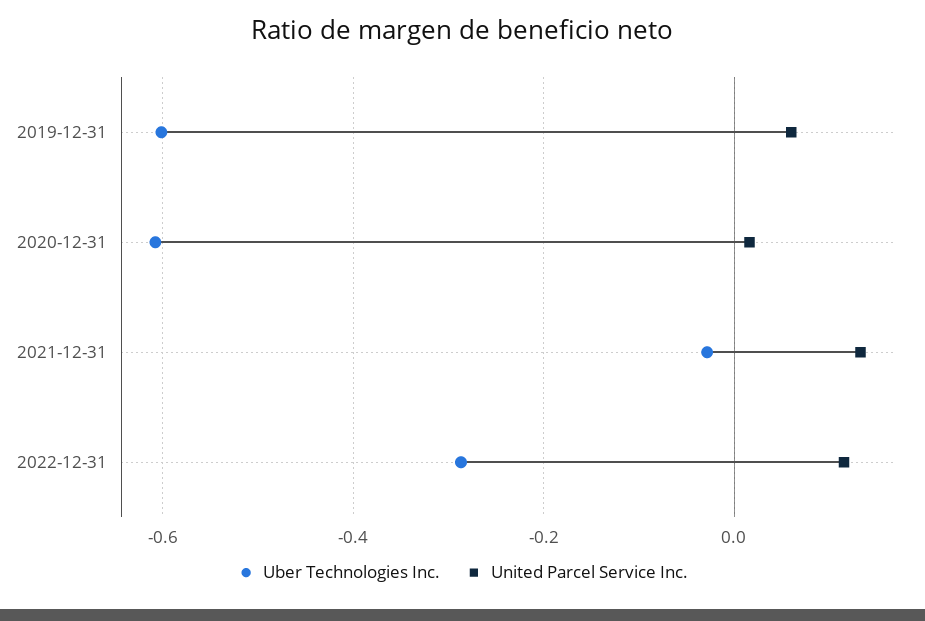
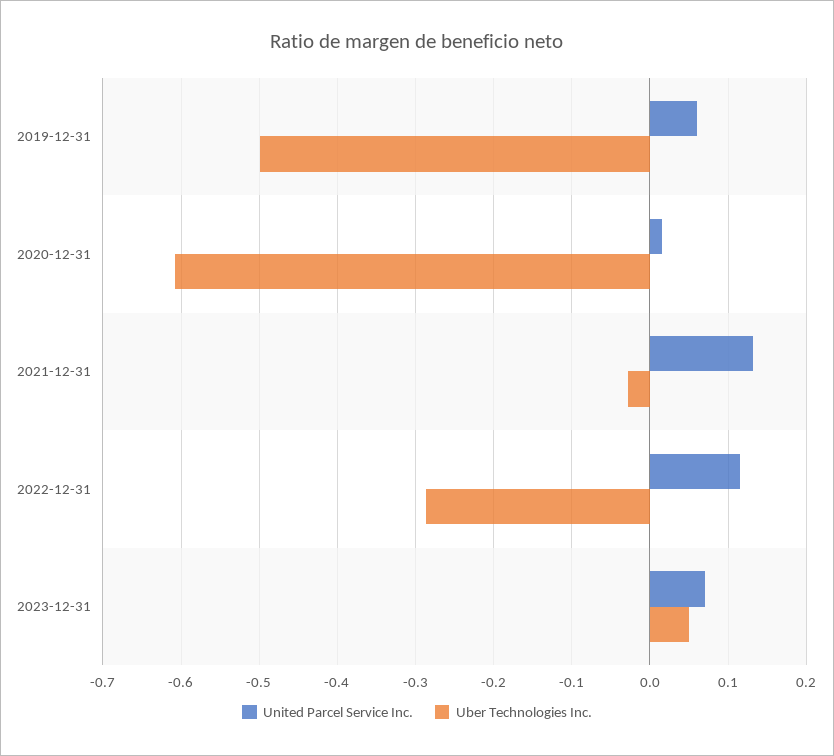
Uber Technologies Inc., 2019-12-31: -0.6 -> -0.5
United Parcel Service Inc., 2023-12-31: none -> 0.07
Uber Technologies Inc., 2023-12-31: none -> 0.05

